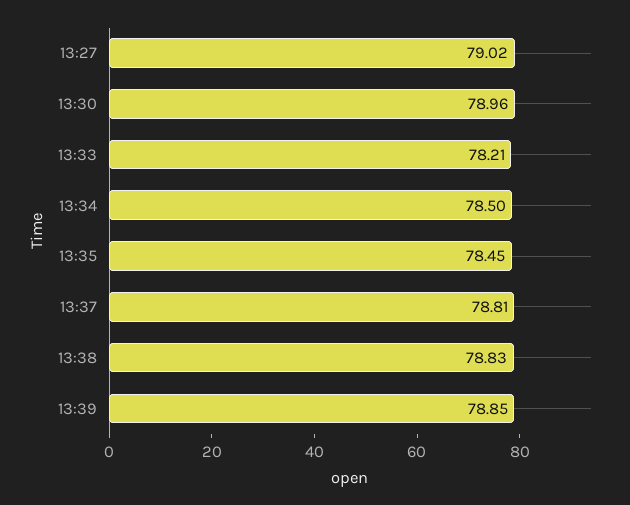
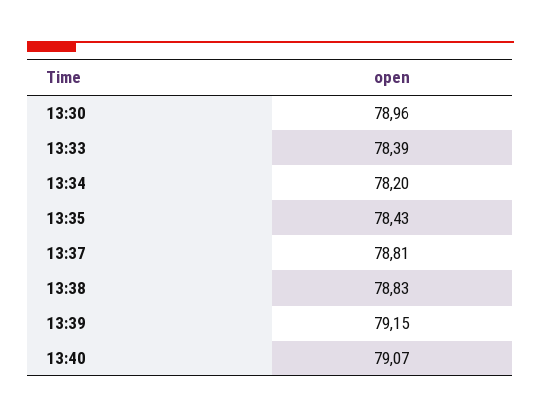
13:27: 79.02 -> none
13:33: 78.21 -> 78.39
13:34: 78.5 -> 78.2
13:35: 78.45 -> 78.43
13:39: 78.85 -> 79.15
13:40: none -> 79.07

